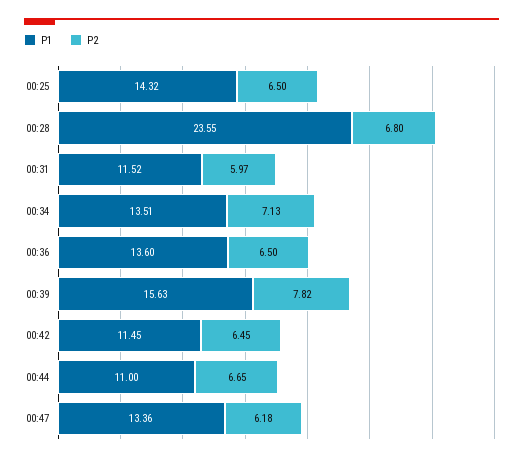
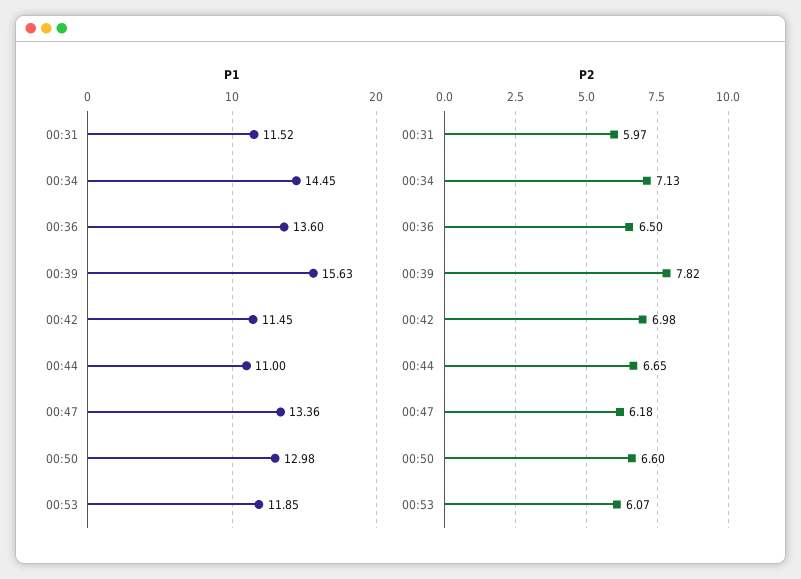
P1, 00:25: 14.32 -> none
P2, 00:25: 6.5 -> none
P1, 00:28: 23.55 -> none
P2, 00:28: 6.8 -> none
P1, 00:34: 13.51 -> 14.45
P2, 00:42: 6.45 -> 6.98
P1, 00:50: none -> 12.98
P1, 00:53: none -> 11.85
P2, 00:50: none -> 6.6
P2, 00:53: none -> 6.07

